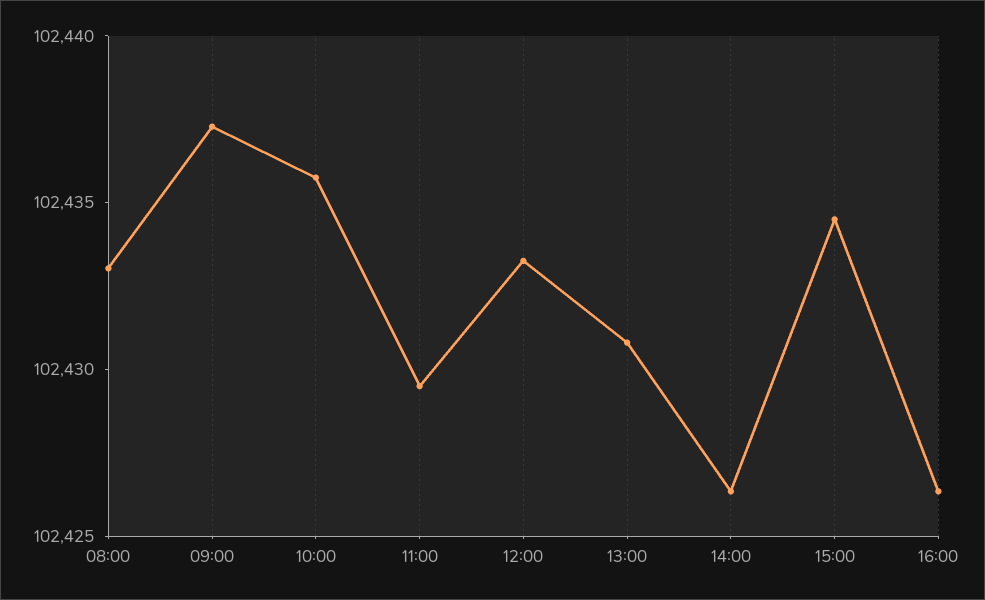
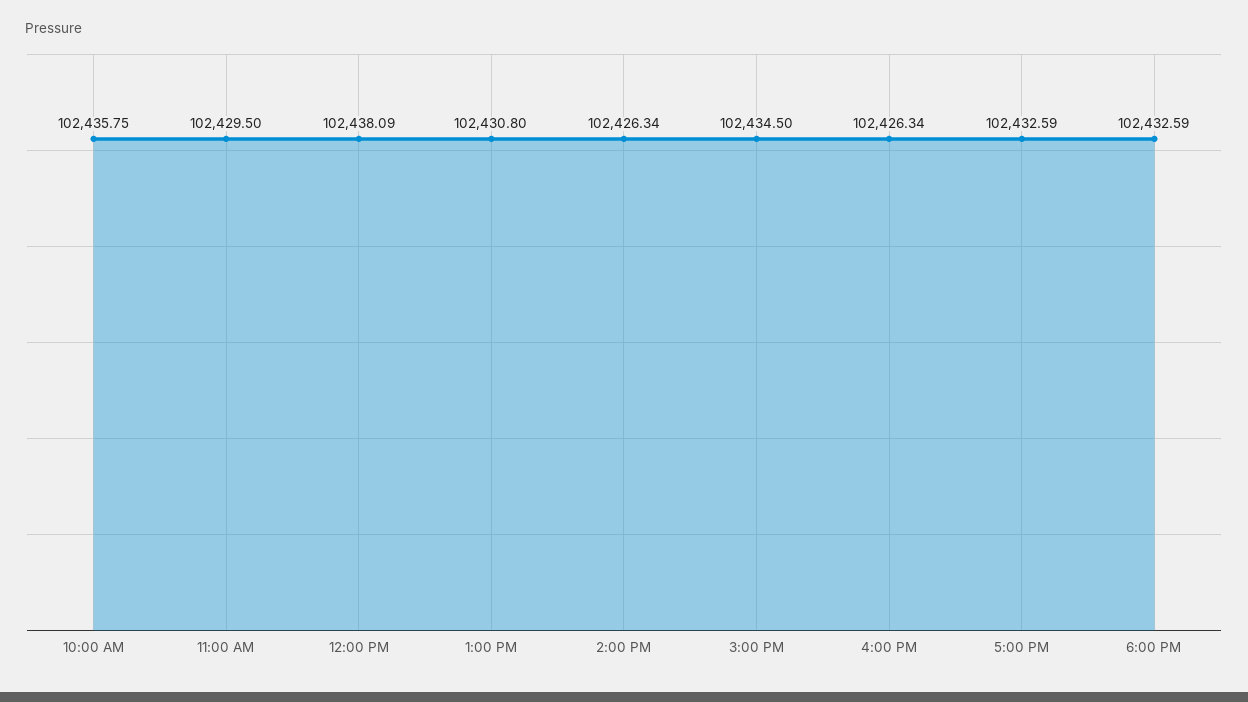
08:00: 102433 -> none
09:00: 102437 -> none
12:00: 102433 -> 102438.09
5:00 PM: none -> 102432.59
6:00 PM: none -> 102432.59

